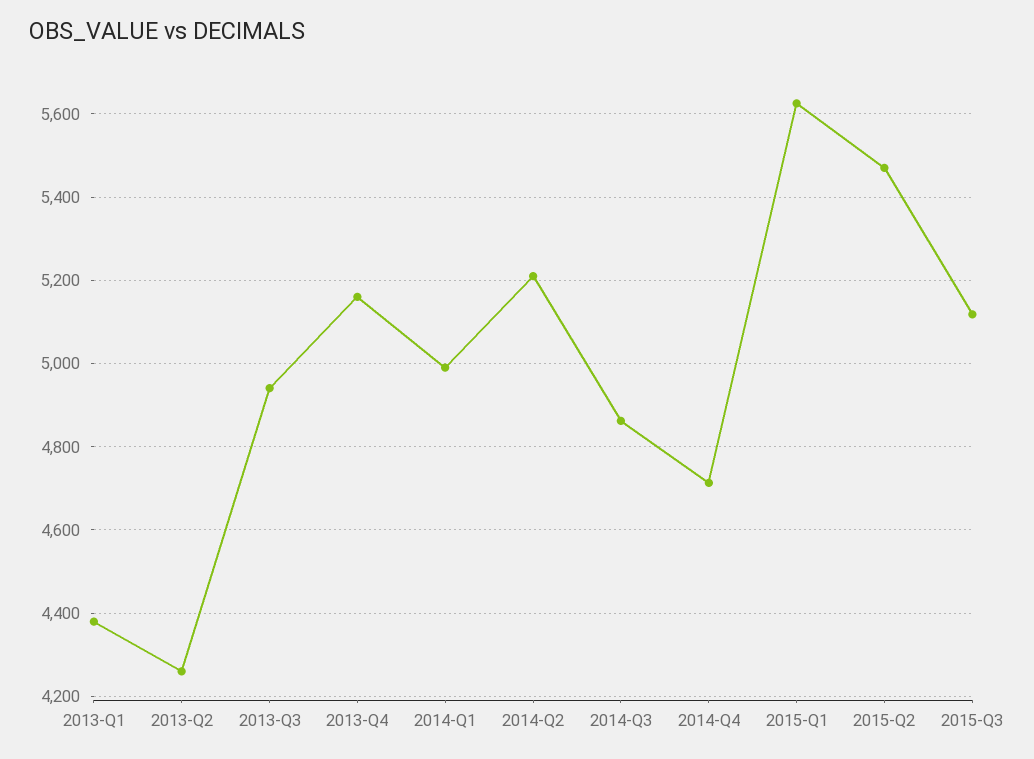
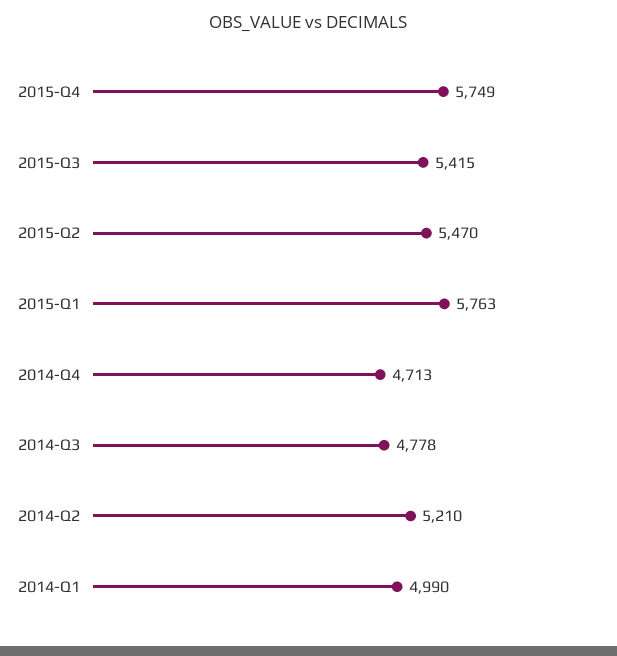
2013-Q1: 4380 -> none
2013-Q2: 4260 -> none
2013-Q3: 4940 -> none
2013-Q4: 5160 -> none
2014-Q3: 4860 -> 4778
2015-Q1: 5620 -> 5763
2015-Q3: 5120 -> 5415
2015-Q4: none -> 5749

